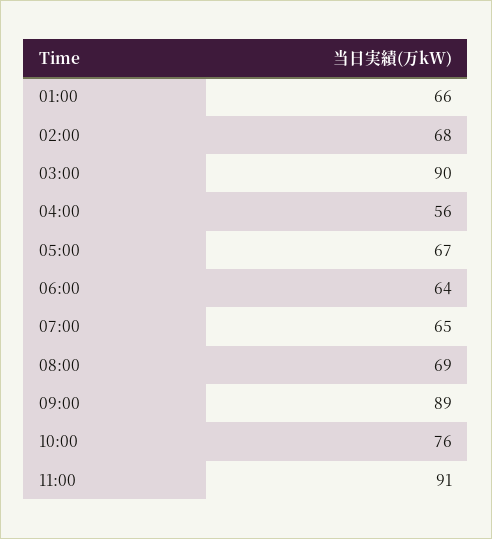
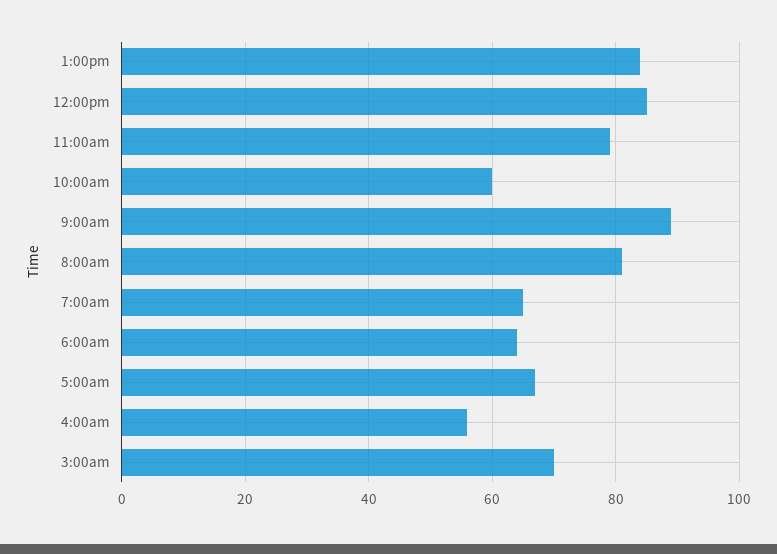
01:00: 66 -> none
02:00: 68 -> none
03:00: 90 -> 70
08:00: 69 -> 80
10:00: 76 -> 60
11:00: 91 -> 80
1:00pm: none -> 85
12:00pm: none -> 85

